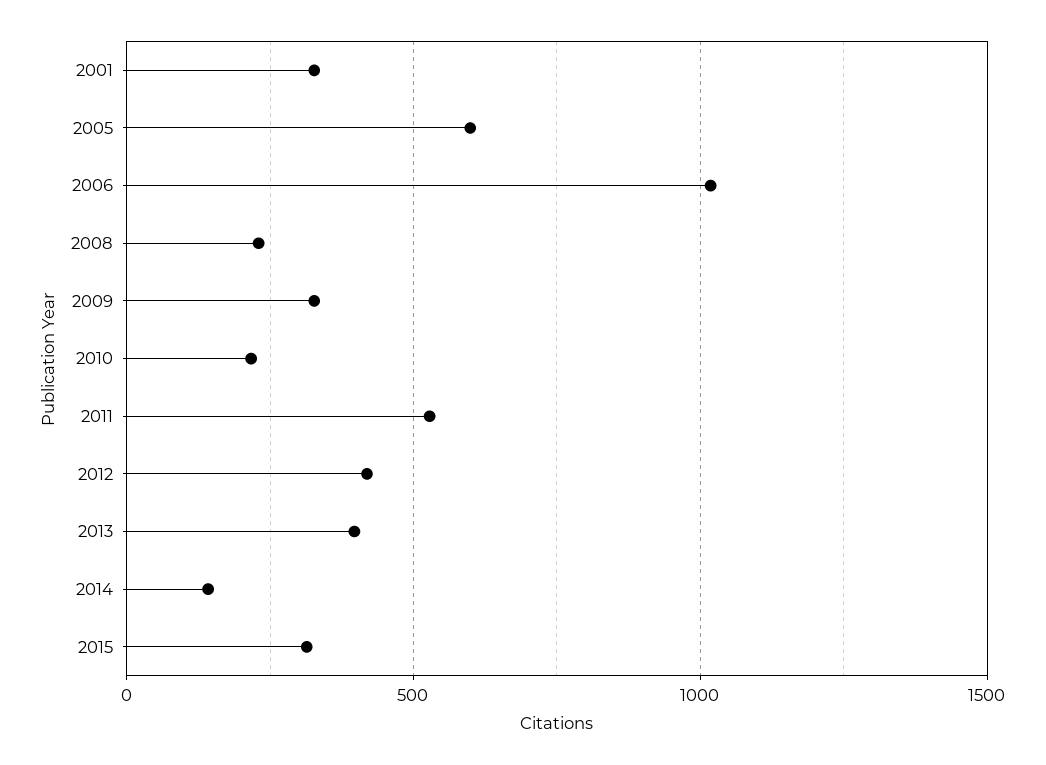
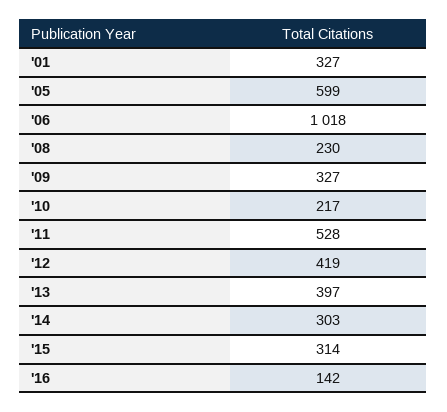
2014: 150 -> 303
'16: none -> 142

